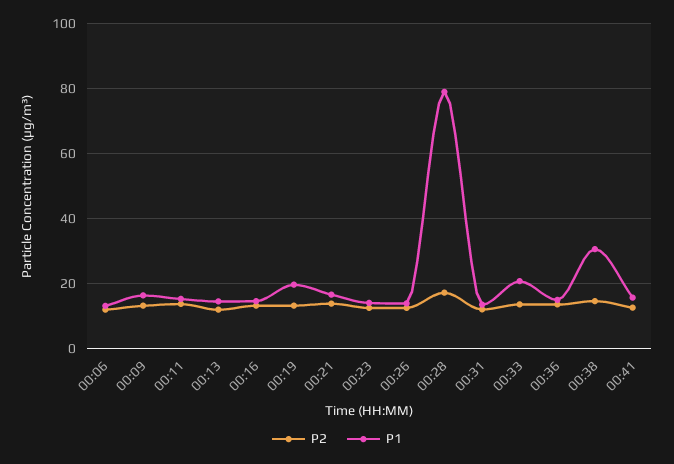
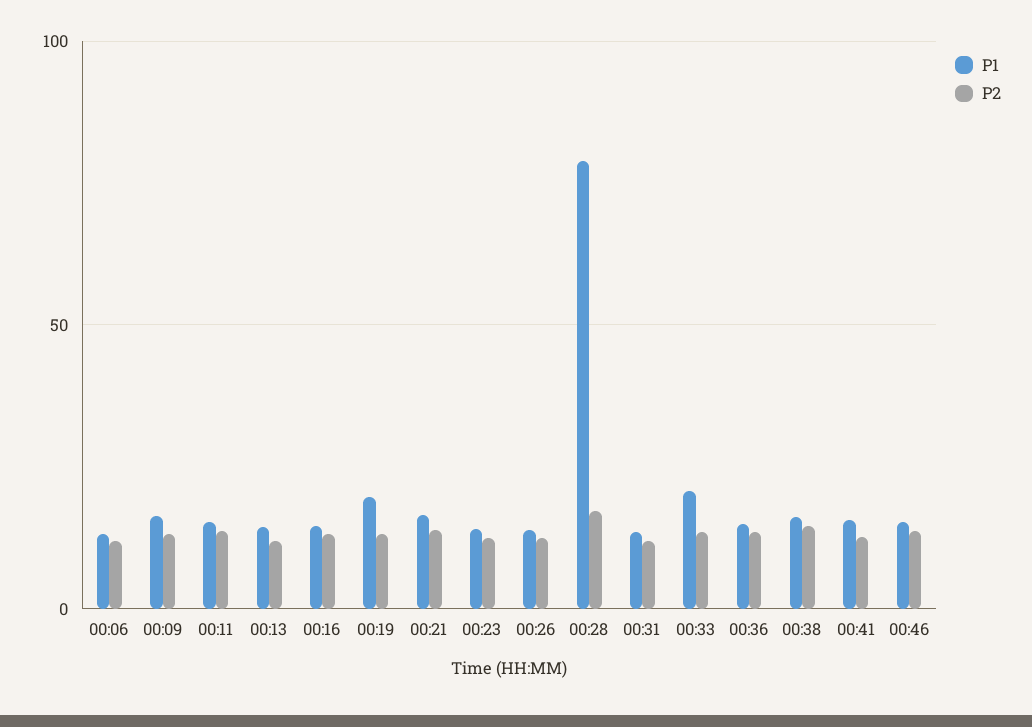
P1, 00:38: 30 -> 15
P1, 00:46: none -> 15
P2, 00:46: none -> 15

